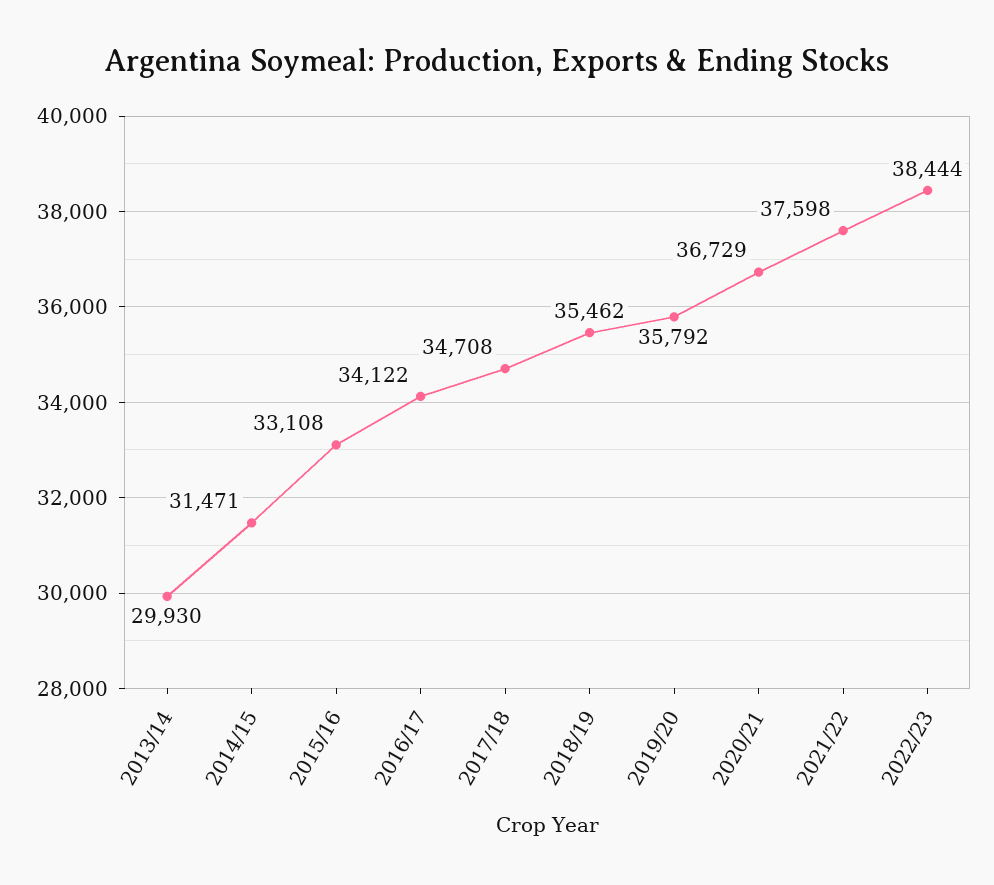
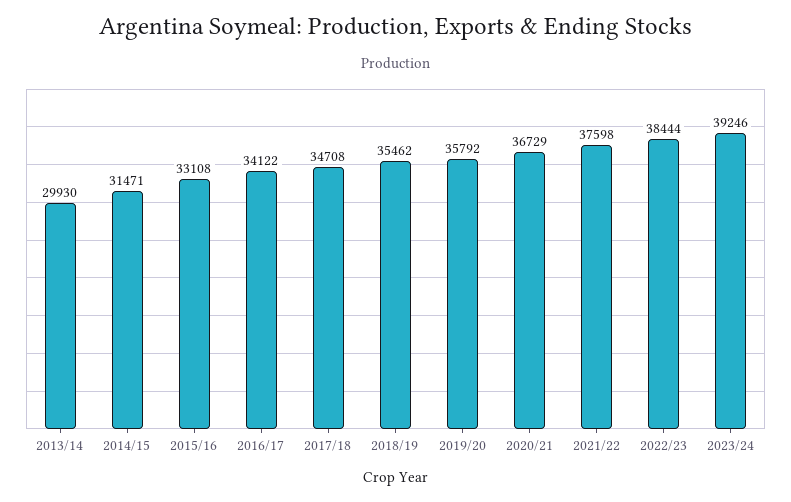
2023/24: none -> 39246

